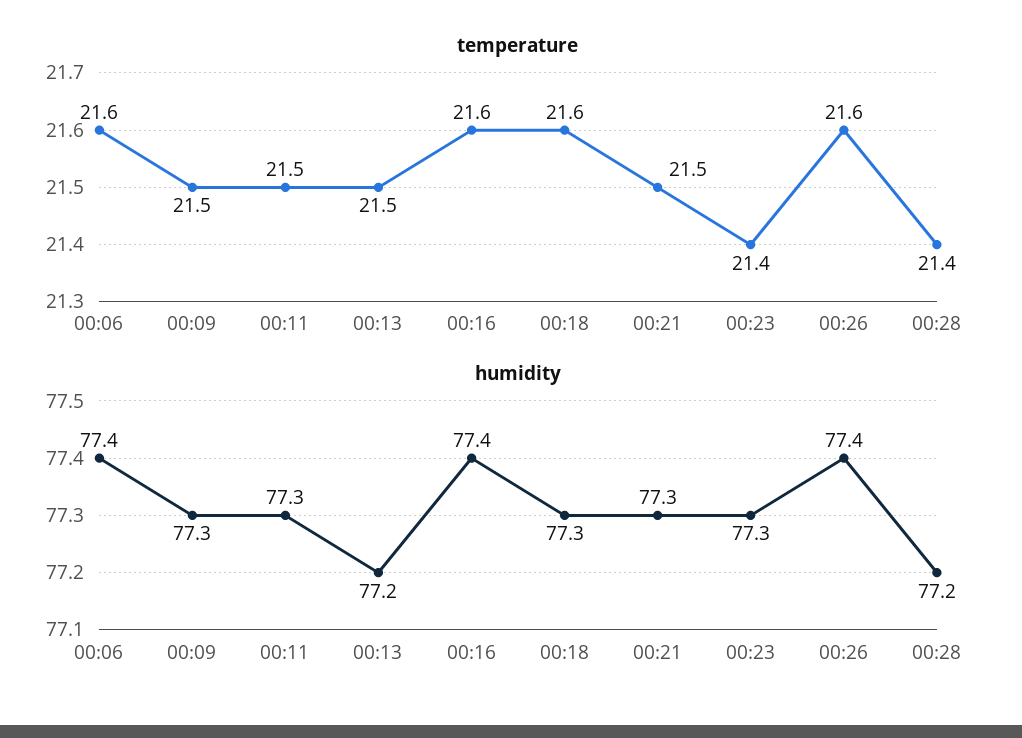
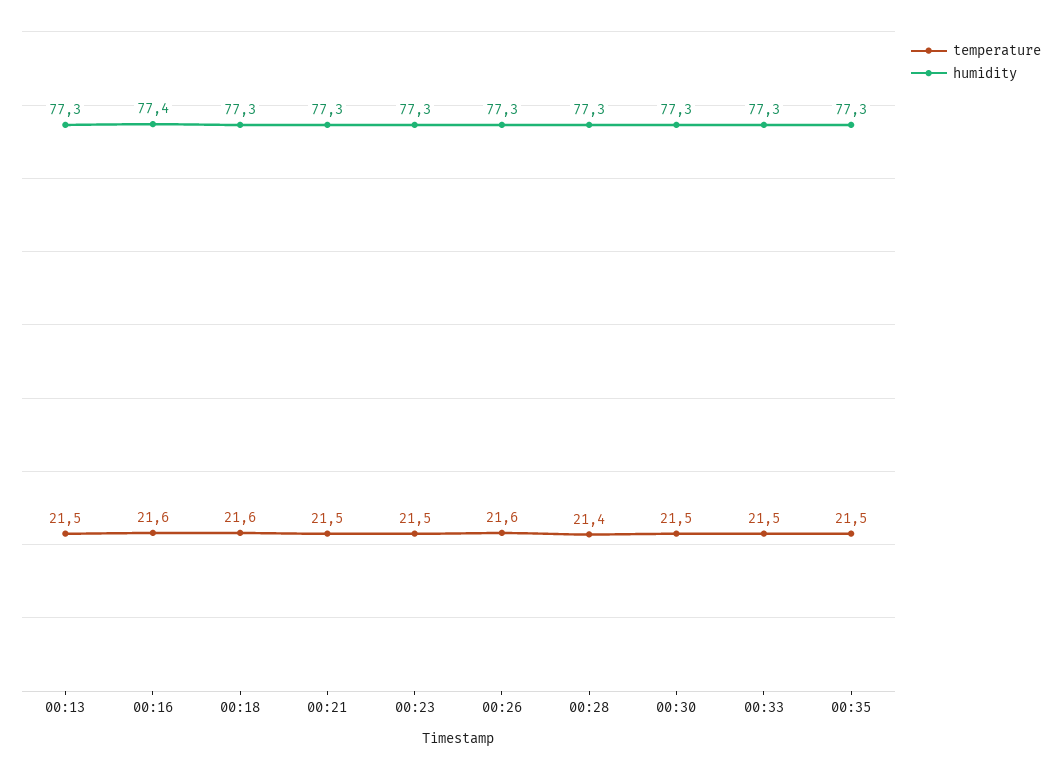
temperature, 00:06: 21.6 -> none
temperature, 00:09: 21.5 -> none
temperature, 00:11: 21.5 -> none
temperature, 00:23: 21.4 -> 21.5
humidity, 00:06: 77.4 -> none
humidity, 00:09: 77.3 -> none
humidity, 00:11: 77.3 -> none
humidity, 00:13: 77.2 -> 77.3
humidity, 00:26: 77.4 -> 77.3
humidity, 00:28: 77.2 -> 77.3
temperature, 00:30: none -> 21.5
humidity, 00:30: none -> 77.3
temperature, 00:33: none -> 21.5
humidity, 00:33: none -> 77.3
temperature, 00:35: none -> 21.5
humidity, 00:35: none -> 77.3

